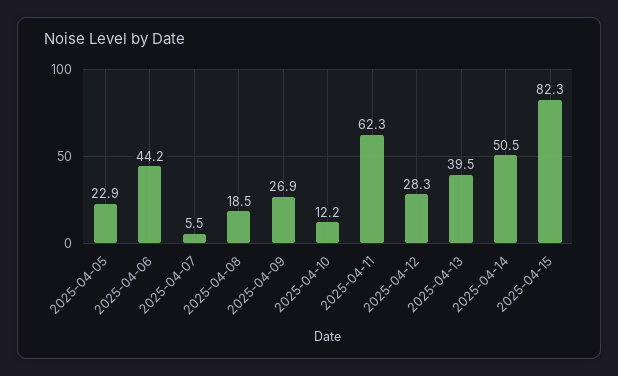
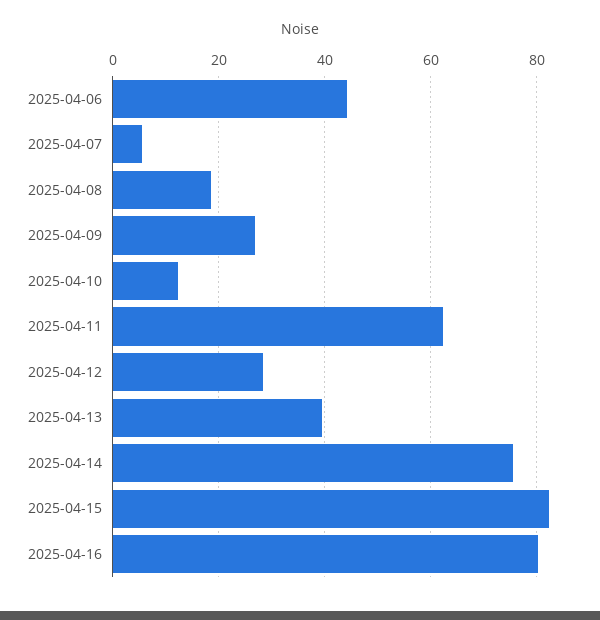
2025-04-05: 22.9 -> none
2025-04-14: 50.5 -> 76
2025-04-16: none -> 80

